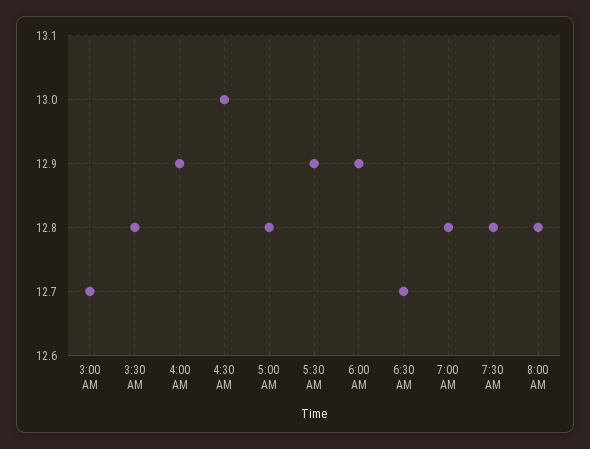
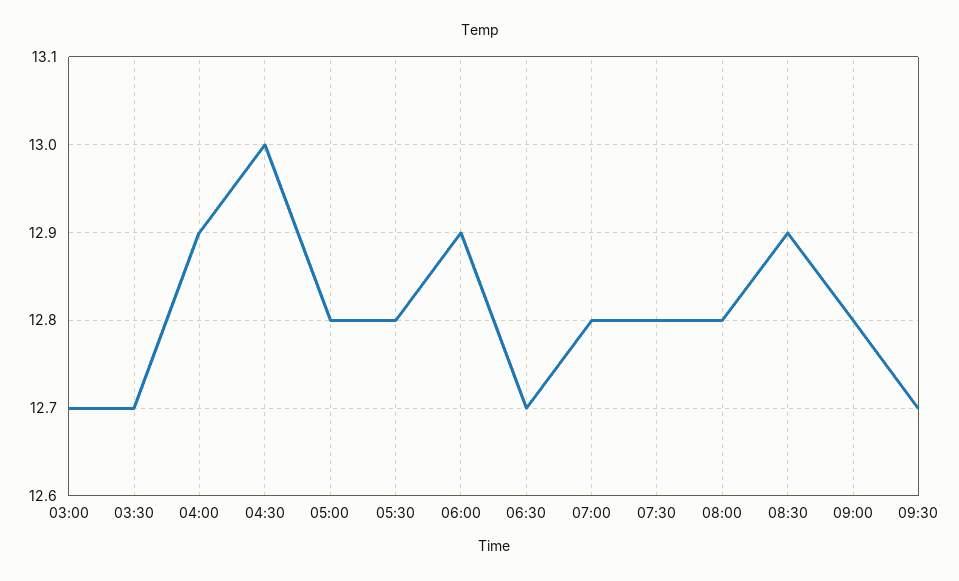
3:30 AM: 12.8 -> 12.7
5:30 AM: 12.9 -> 12.8
08:30: none -> 12.9
09:00: none -> 12.8
09:30: none -> 12.7

